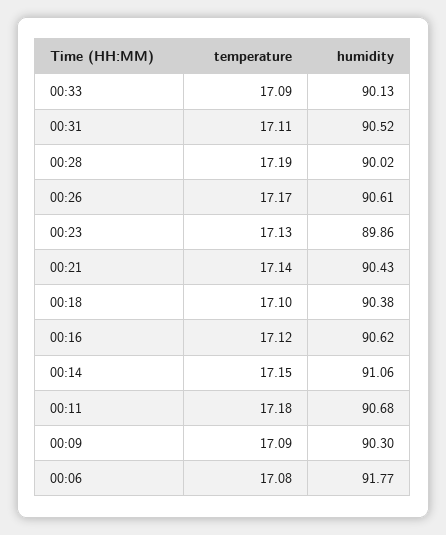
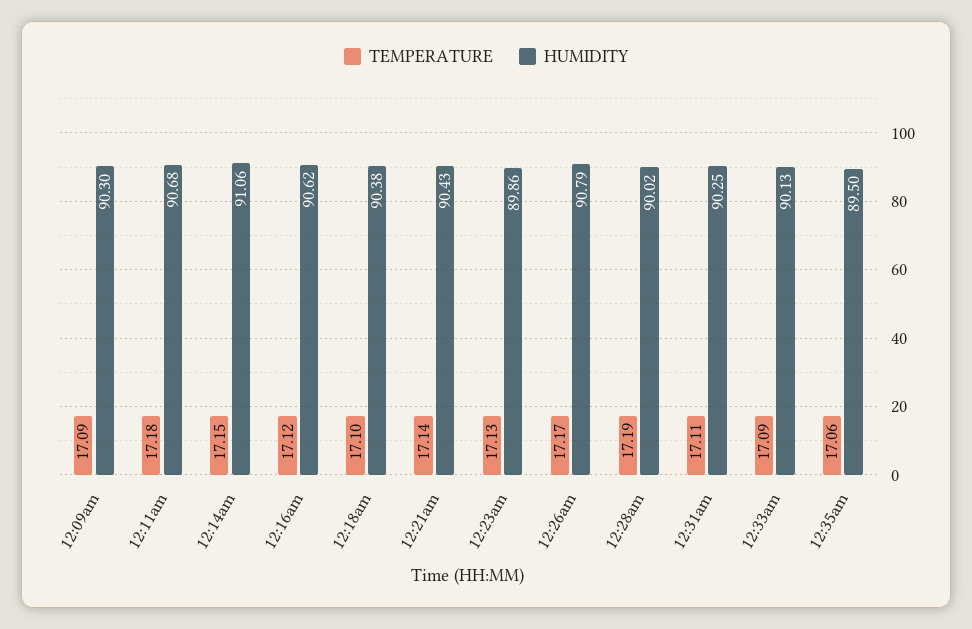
humidity, 00:31: 90.52 -> 90.25
humidity, 00:26: 90.61 -> 90.79
temperature, 00:06: 17.08 -> none
humidity, 00:06: 91.77 -> none
temperature, 12:35am: none -> 17.06
humidity, 12:35am: none -> 89.5

